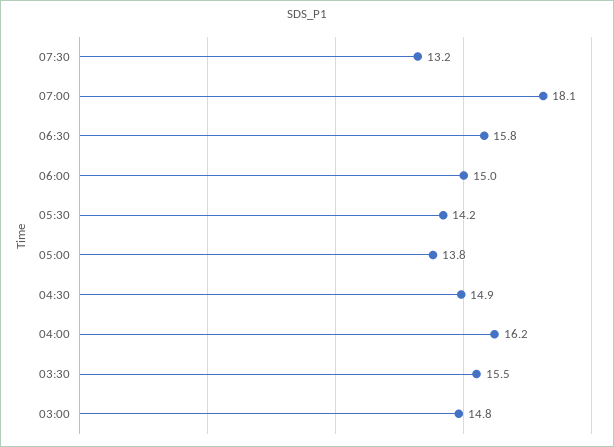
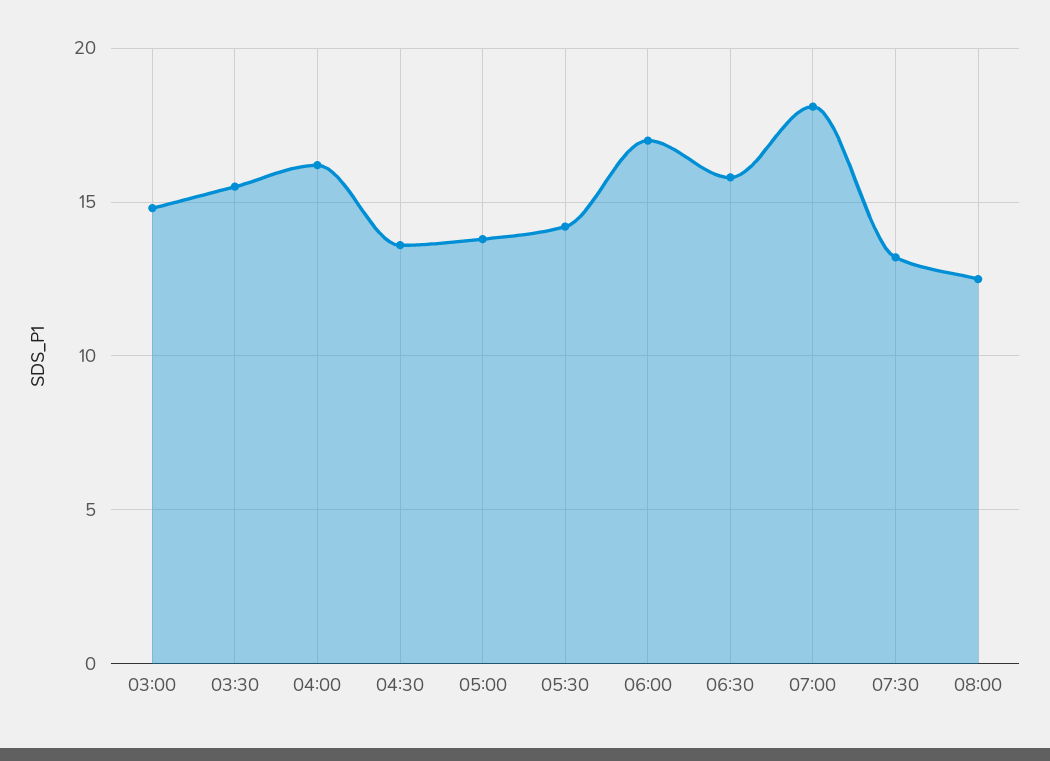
06:00: 15 -> 17
04:30: 14.9 -> 13.5
08:00: none -> 12.5

